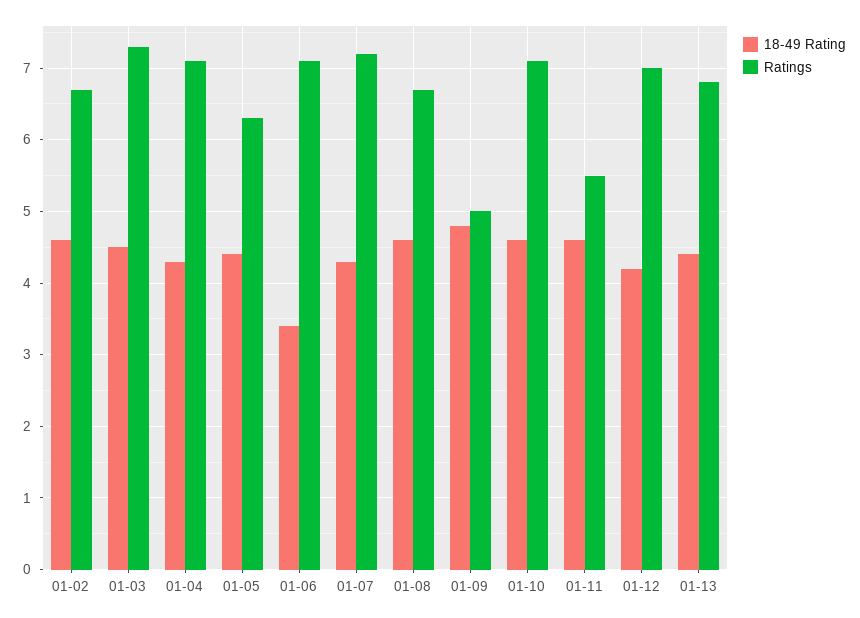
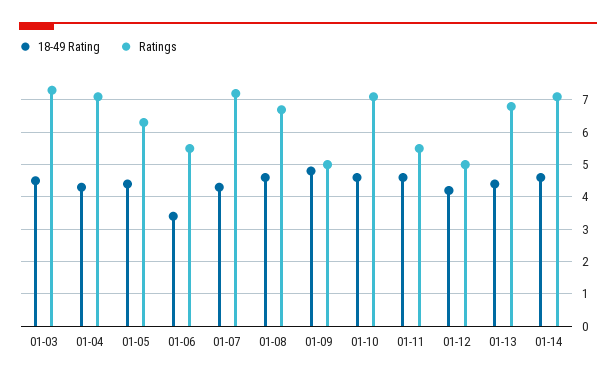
18-49 Rating, 01-02: 4.6 -> none
Ratings, 01-02: 6.7 -> none
Ratings, 01-06: 7.1 -> 5.5
Ratings, 01-12: 7 -> 5
18-49 Rating, 01-14: none -> 4.5
Ratings, 01-14: none -> 7

